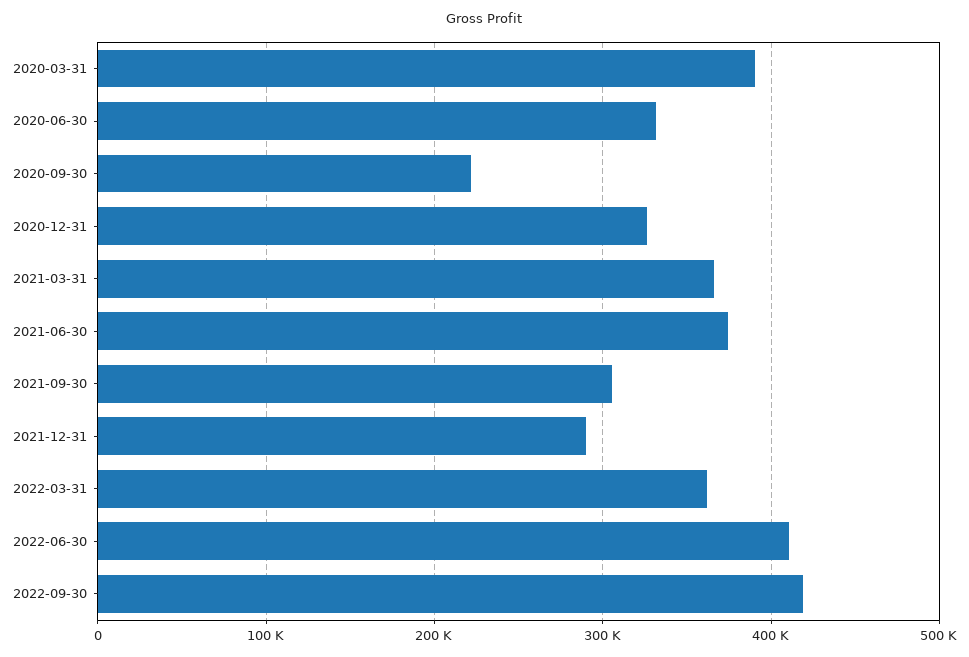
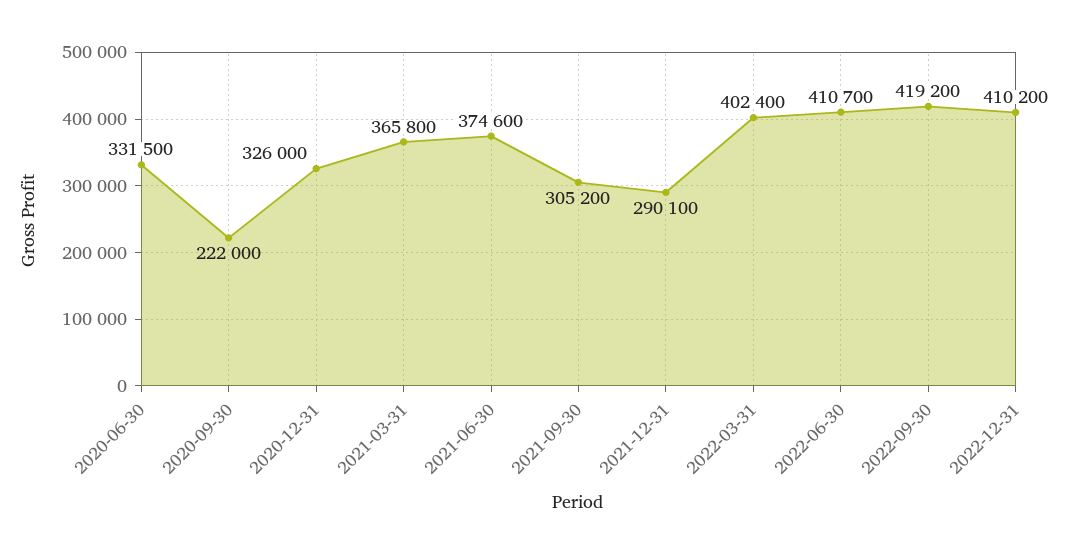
2020-03-31: 390000 -> none
2022-03-31: 360000 -> 402400
2022-12-31: none -> 410200

